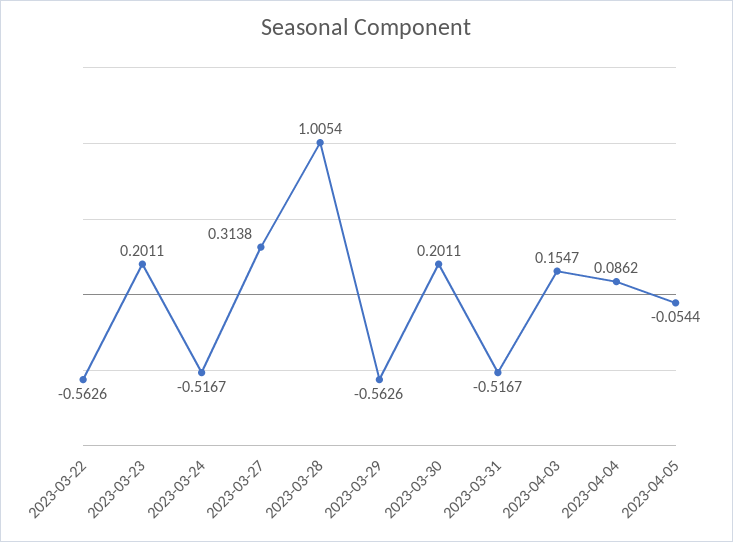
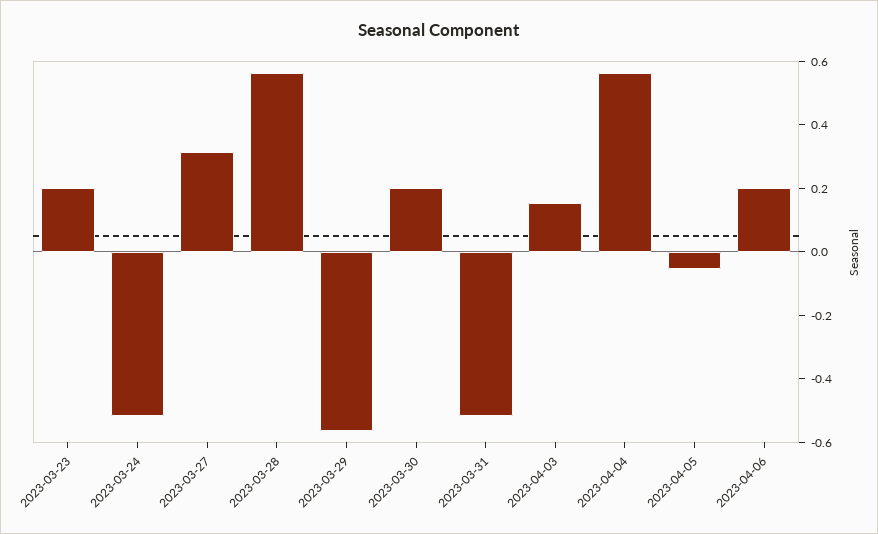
2023-03-22: -0.5626 -> none
2023-03-28: 1.0054 -> 0.55
2023-04-04: 0.0862 -> 0.55
2023-04-06: none -> 0.2

